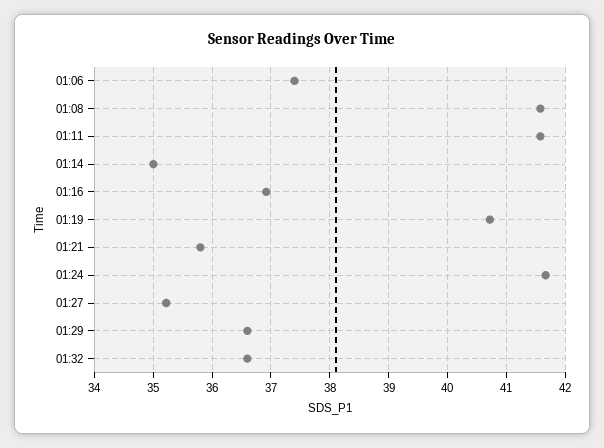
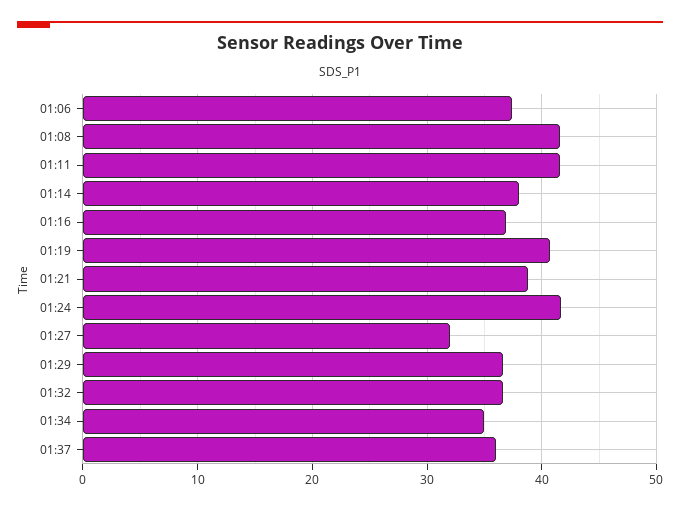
01:14: 35 -> 38
01:21: 35.8 -> 39
01:27: 35.2 -> 32
01:34: none -> 35
01:37: none -> 36

